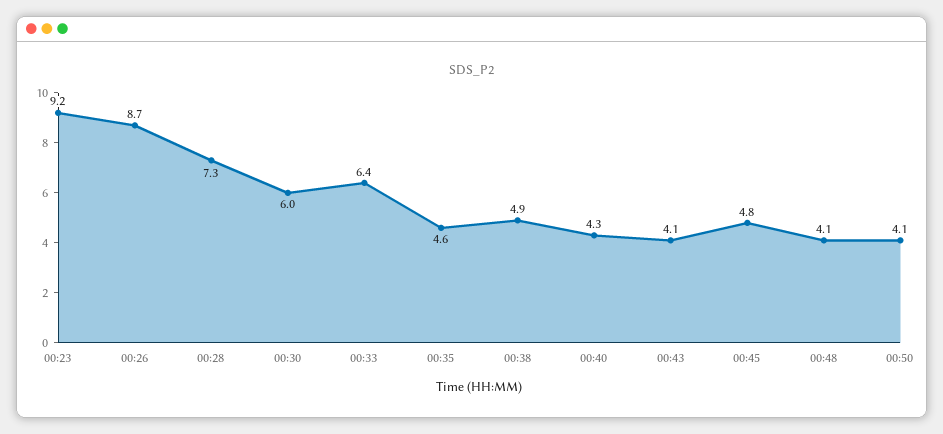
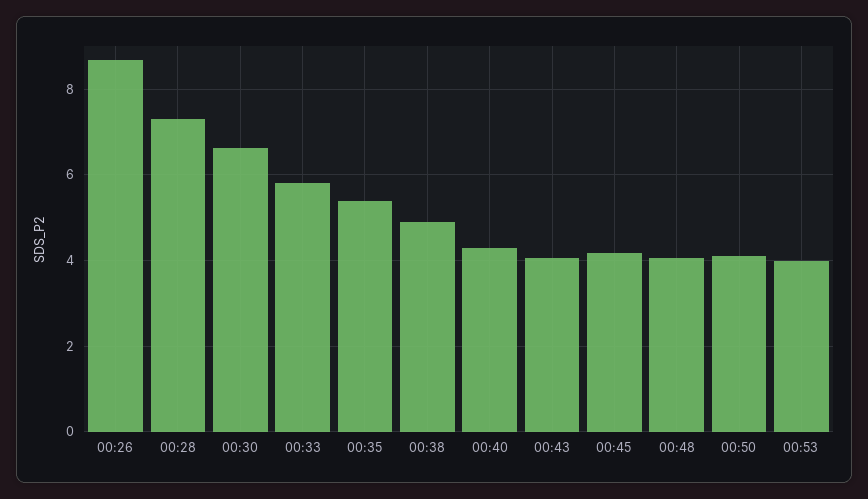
00:23: 9.2 -> none
00:30: 6 -> 6.6
00:33: 6.4 -> 5.8
00:35: 4.6 -> 5.4
00:45: 4.8 -> 4.2
00:53: none -> 4

